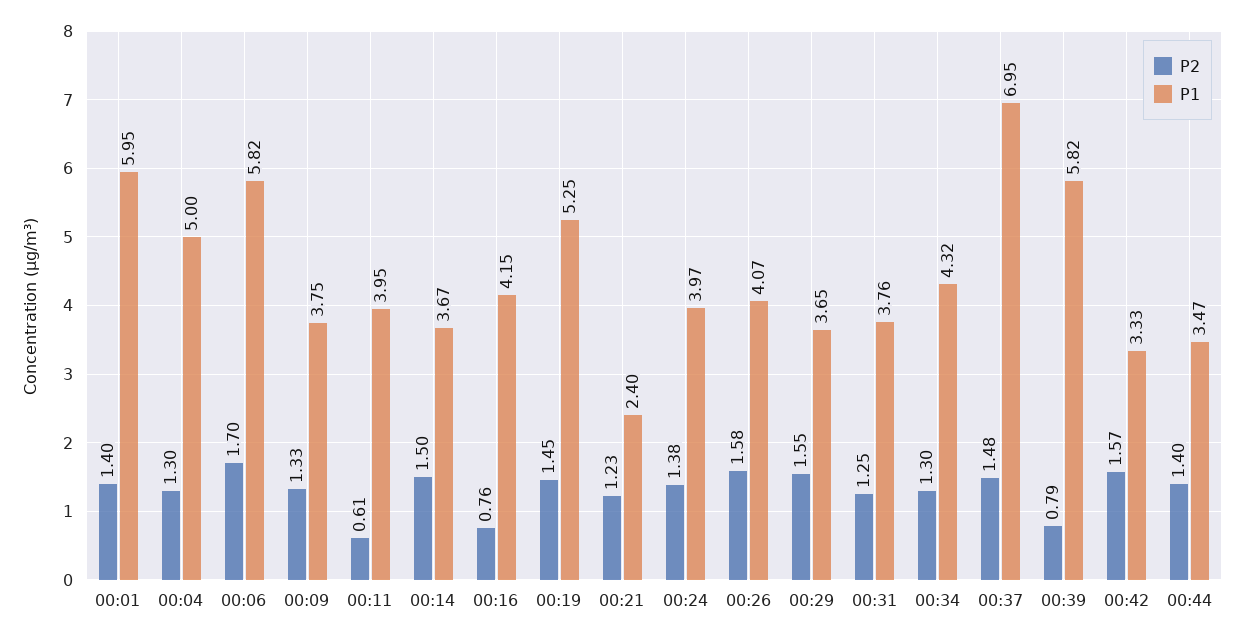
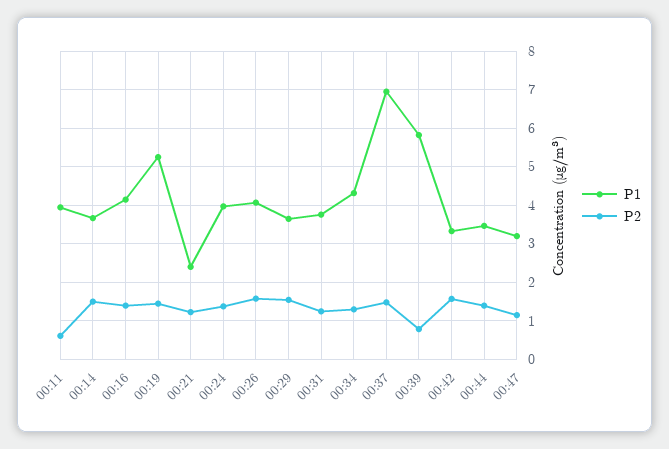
P2, 00:01: 1.4 -> none
P1, 00:01: 5.95 -> none
P2, 00:04: 1.3 -> none
P1, 00:04: 5 -> none
P2, 00:06: 1.7 -> none
P1, 00:06: 5.82 -> none
P2, 00:09: 1.33 -> none
P1, 00:09: 3.75 -> none
P2, 00:16: 0.76 -> 1.4
P1, 00:47: none -> 3.2
P2, 00:47: none -> 1.2

